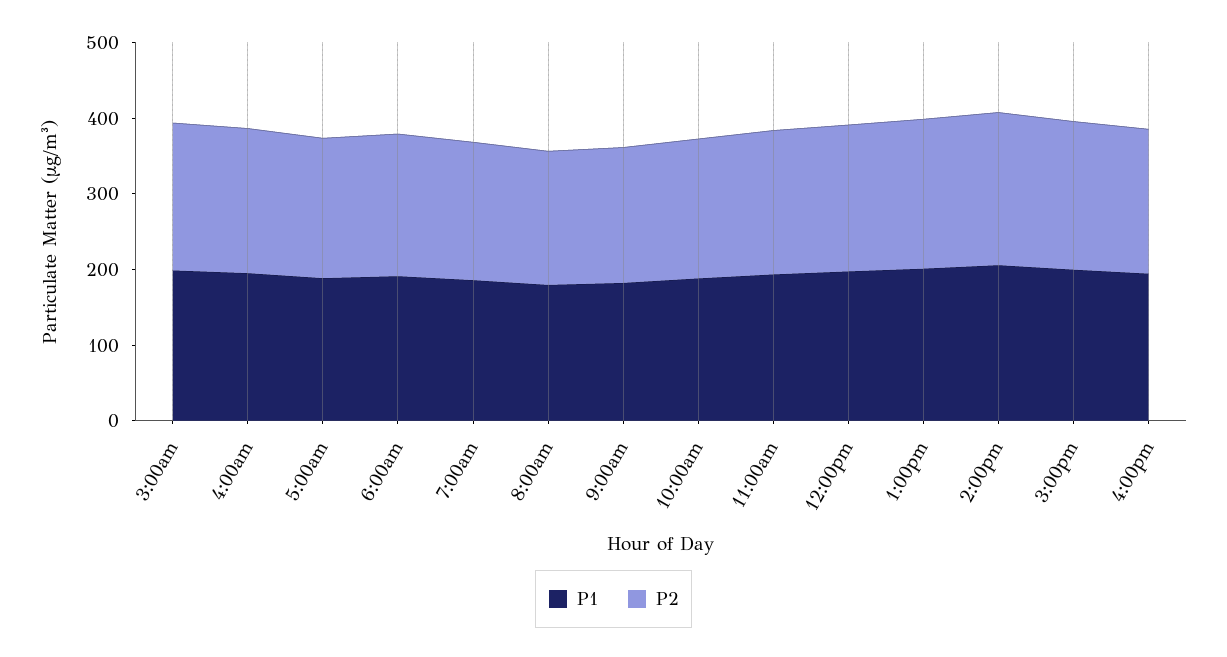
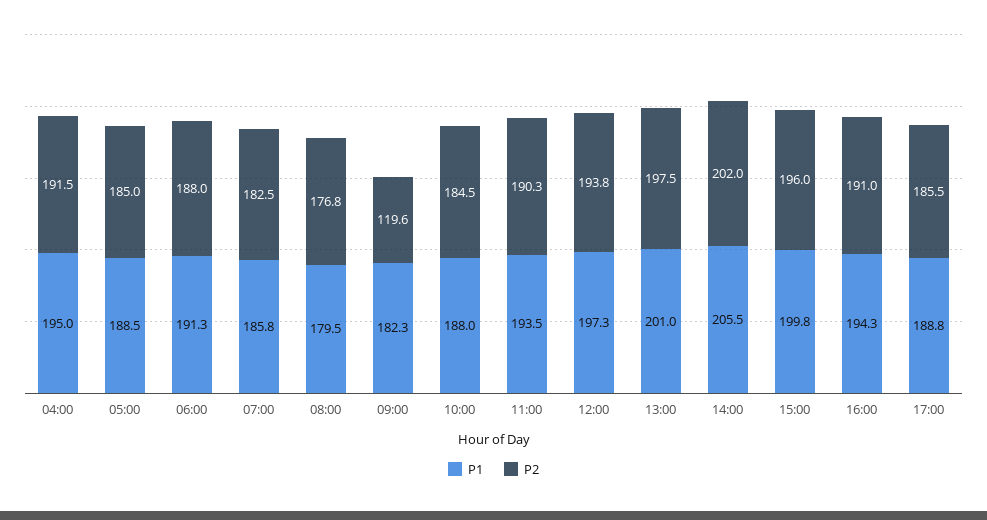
P1, 3:00am: 200 -> none
P2, 3:00am: 200 -> none
P2, 9:00am: 180 -> 119.6
P1, 17:00: none -> 188.8
P2, 17:00: none -> 185.5

